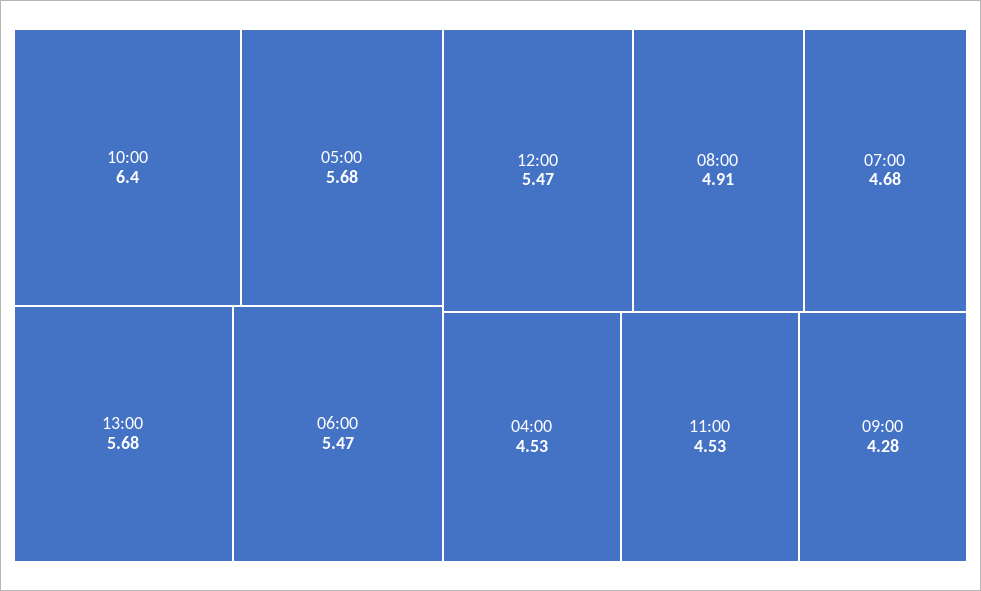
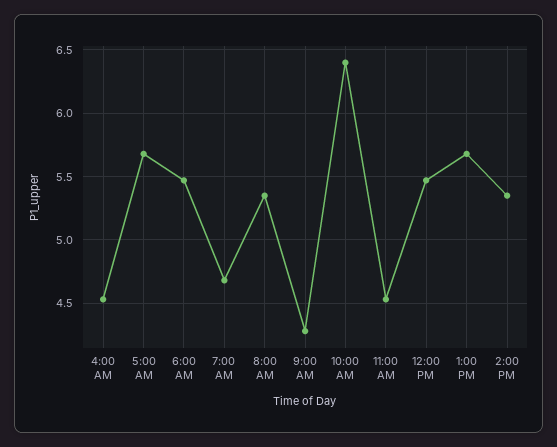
08:00: 4.91 -> 5.35
2:00 PM: none -> 5.35

